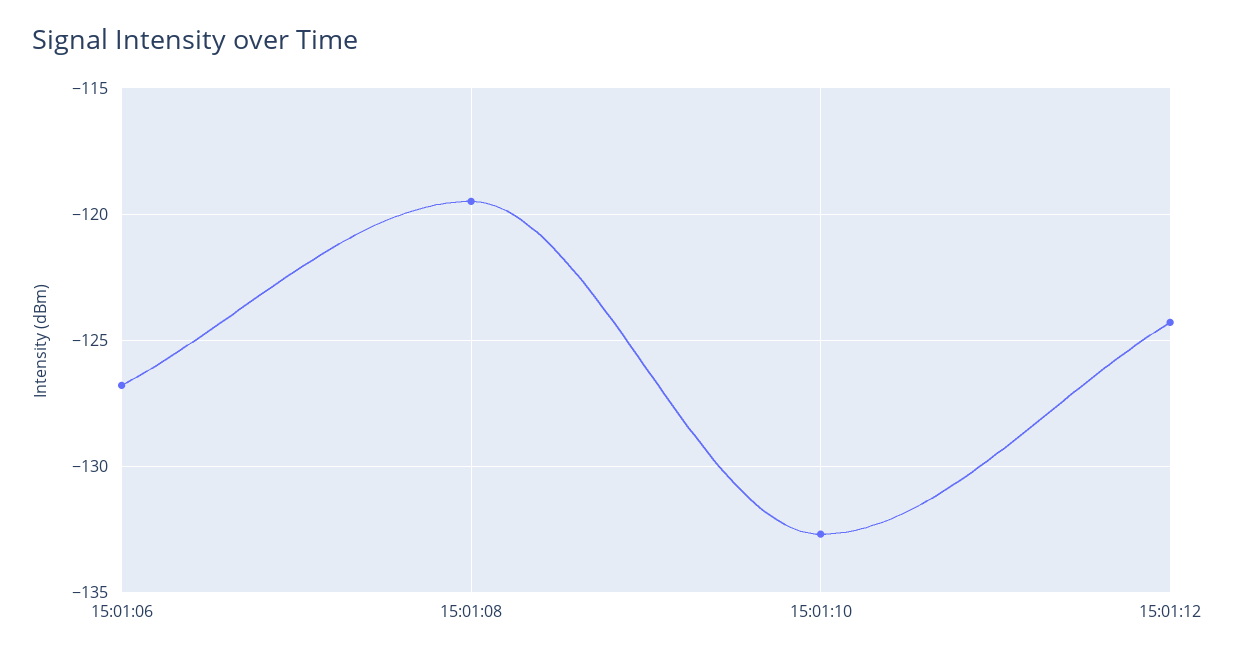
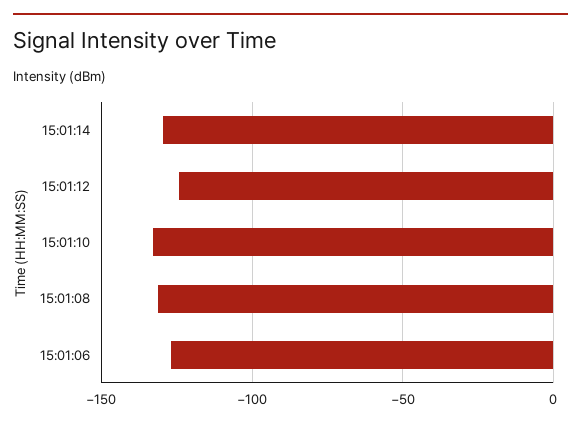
15:01:08: -119.5 -> -130
15:01:14: none -> -130

